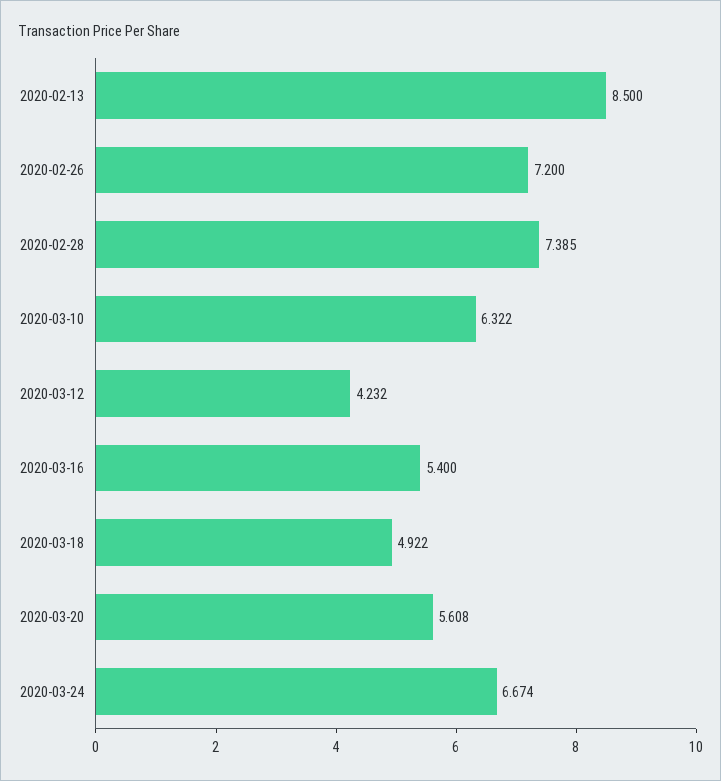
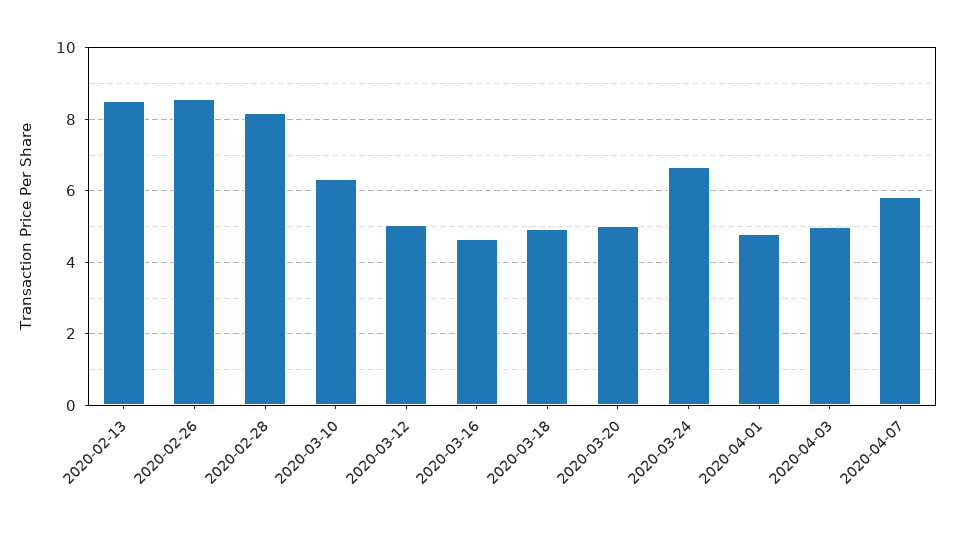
2020-02-26: 7.2 -> 8.6
2020-02-28: 7.385 -> 8.2
2020-03-12: 4.232 -> 5
2020-03-16: 5.4 -> 4.6
2020-03-20: 5.608 -> 5
2020-04-01: none -> 4.8
2020-04-03: none -> 5
2020-04-07: none -> 5.8

